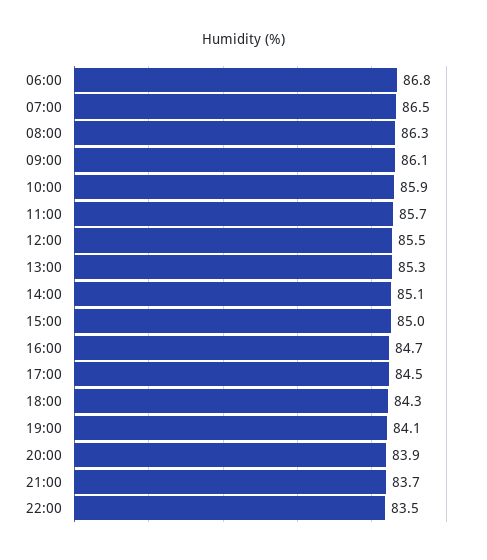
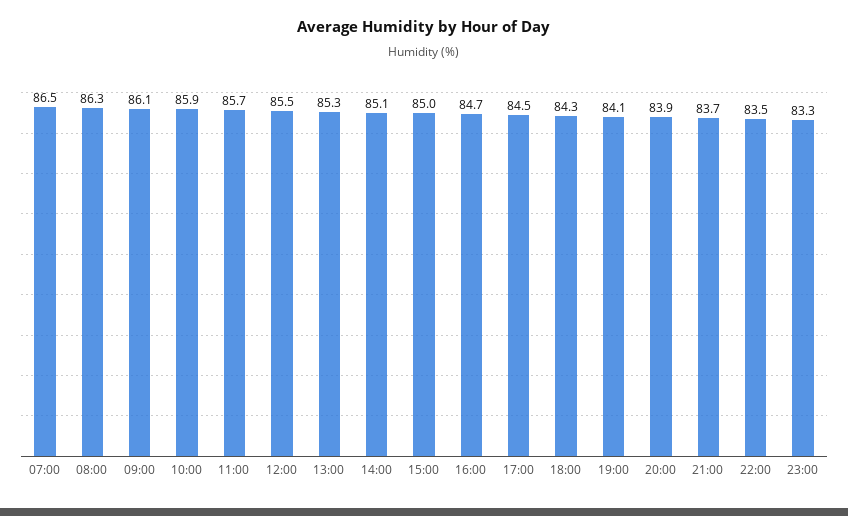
06:00: 86.8 -> none
23:00: none -> 83.3

